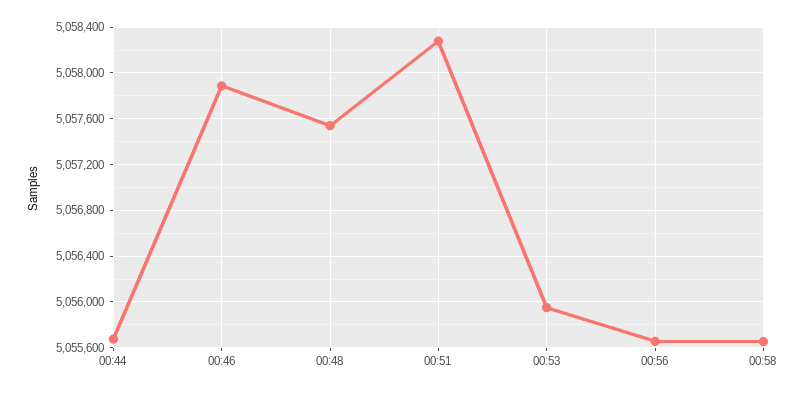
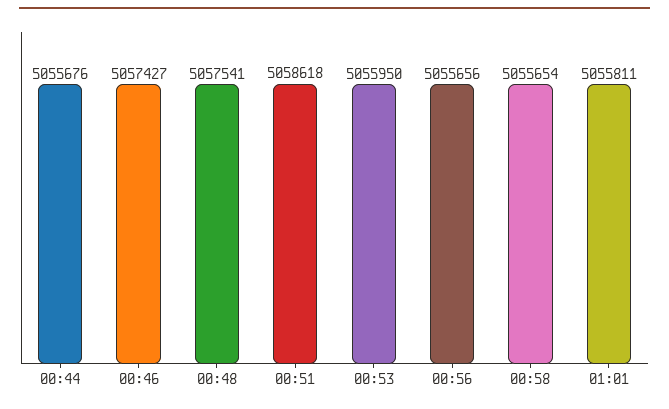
00:46: 5057900 -> 5057427
00:51: 5058300 -> 5058618
01:01: none -> 5055811

